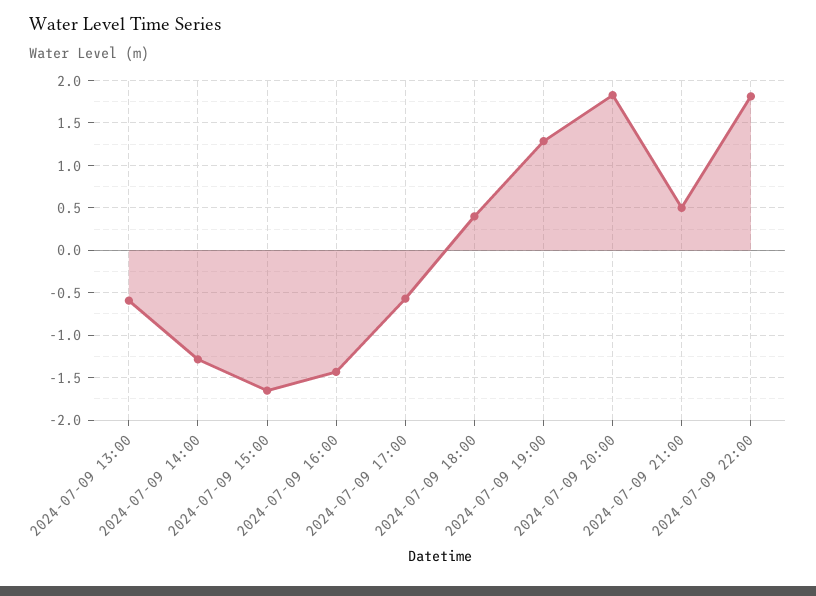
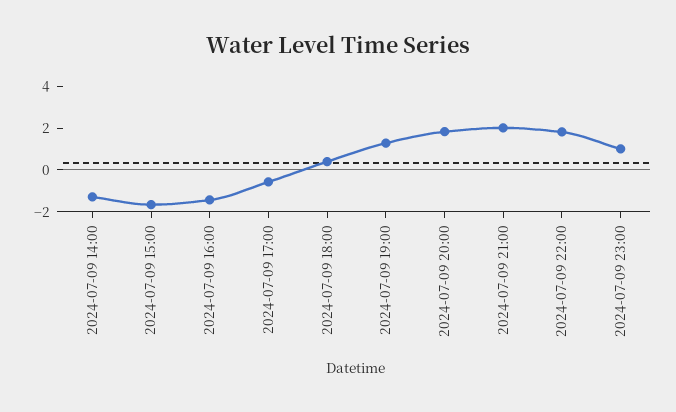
2024-07-09 13:00: -0.6 -> none
2024-07-09 21:00: 0.5 -> 2
2024-07-09 23:00: none -> 1

